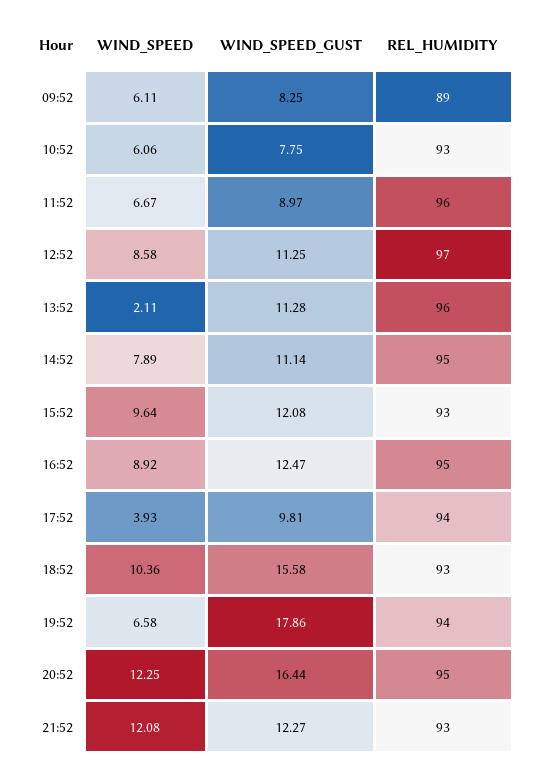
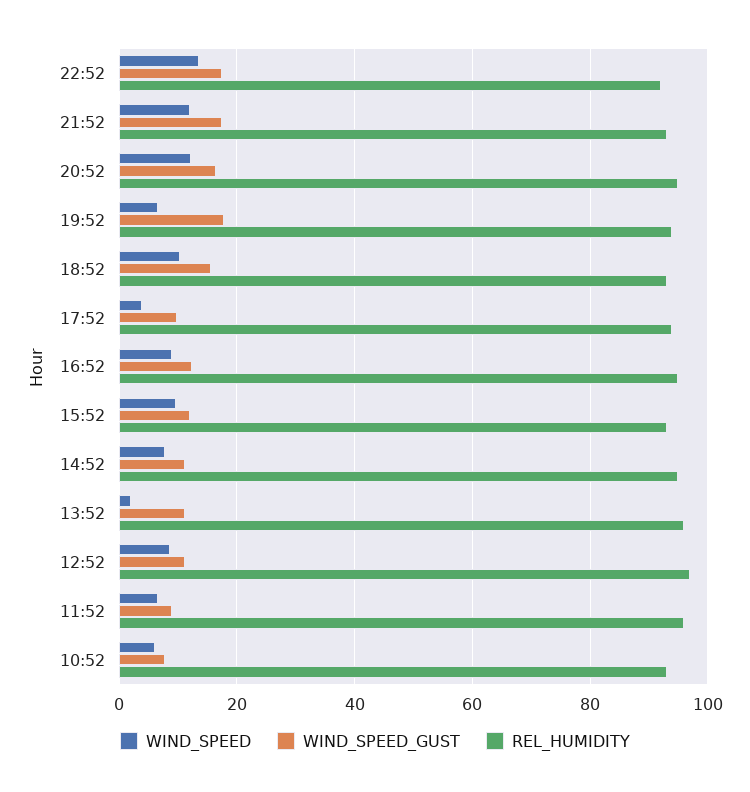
WIND_SPEED, 09:52: 6.11 -> none
WIND_SPEED_GUST, 09:52: 8.25 -> none
REL_HUMIDITY, 09:52: 89 -> none
WIND_SPEED_GUST, 21:52: 12.27 -> 18
WIND_SPEED, 22:52: none -> 14
WIND_SPEED_GUST, 22:52: none -> 18
REL_HUMIDITY, 22:52: none -> 92

